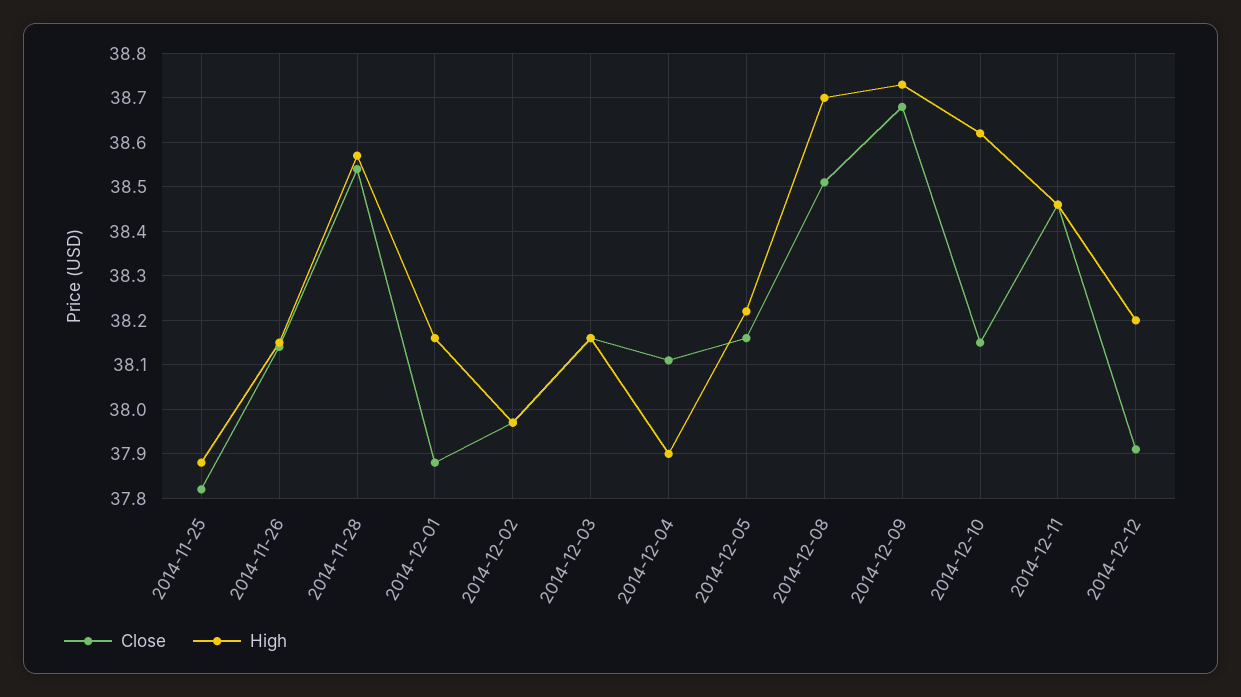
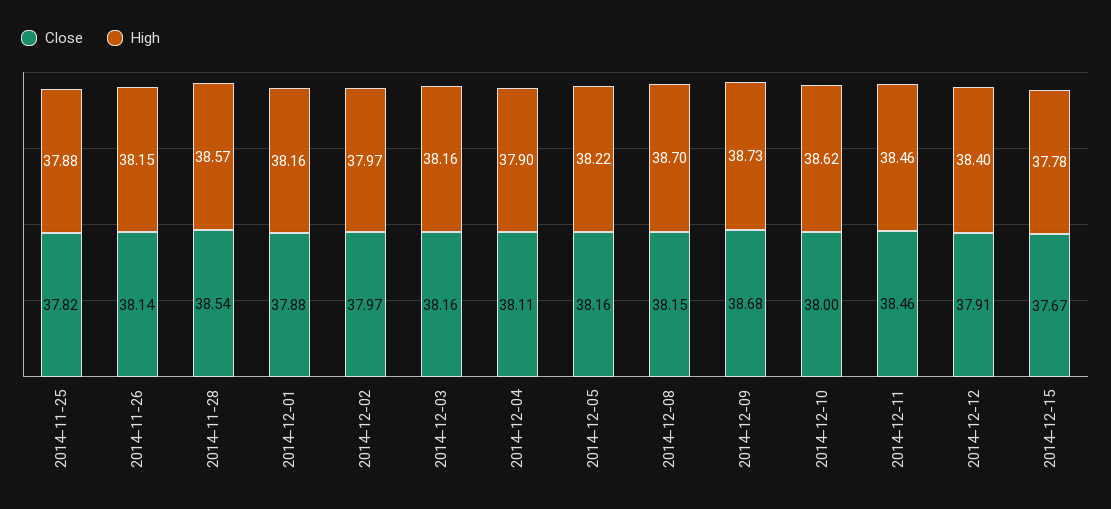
Close, 2014-12-08: 38.5 -> 38.15
Close, 2014-12-10: 38.15 -> 38
High, 2014-12-12: 38.2 -> 38.4
Close, 2014-12-15: none -> 37.67
High, 2014-12-15: none -> 37.78

